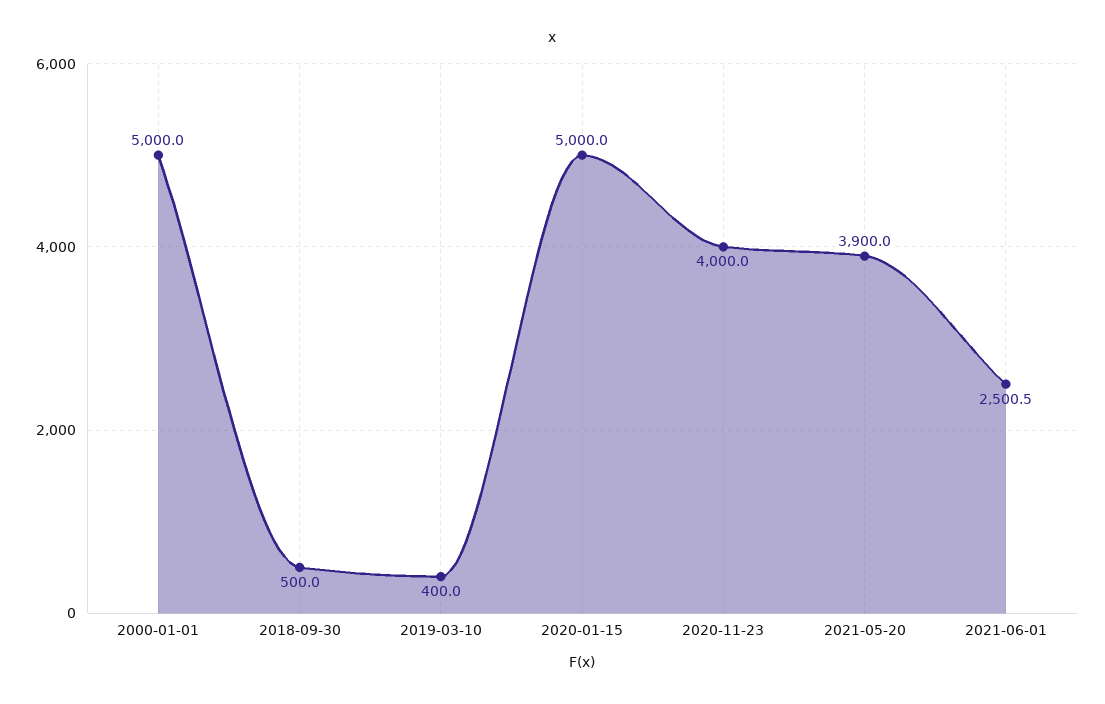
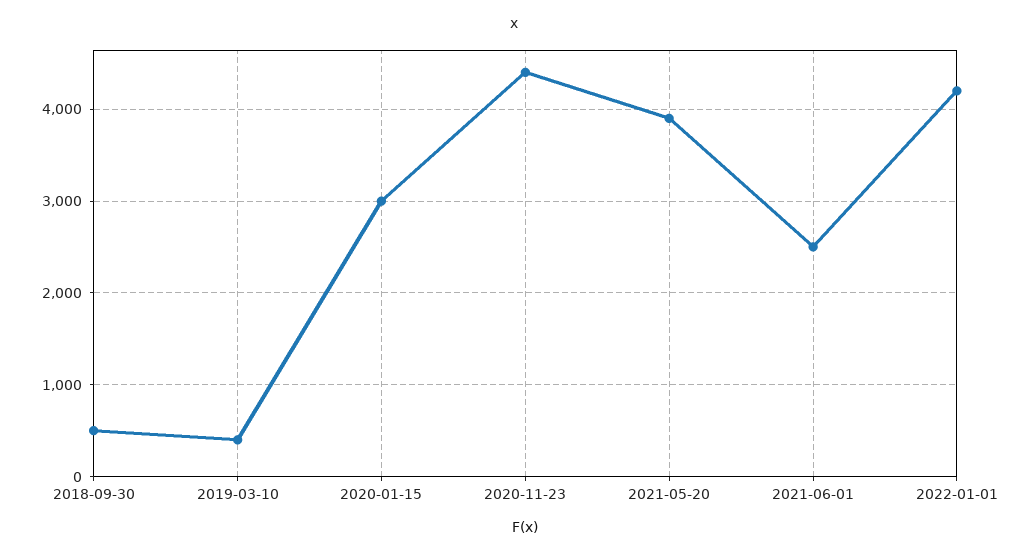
2000-01-01: 5000 -> none
2020-01-15: 5000 -> 3000
2020-11-23: 4000 -> 4400
2022-01-01: none -> 4200

